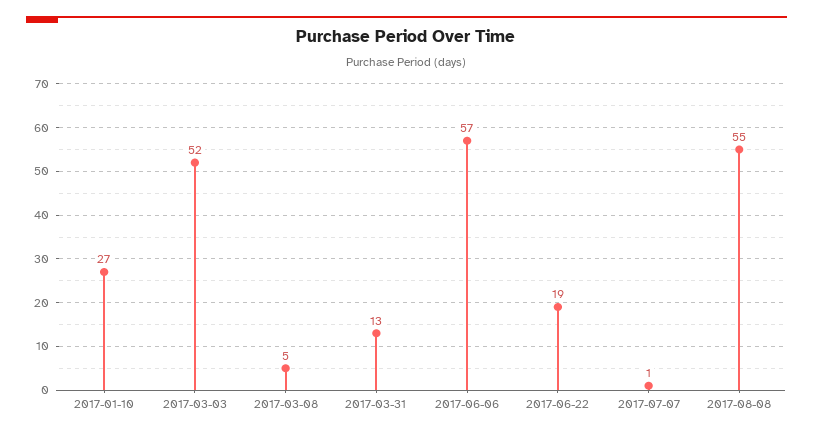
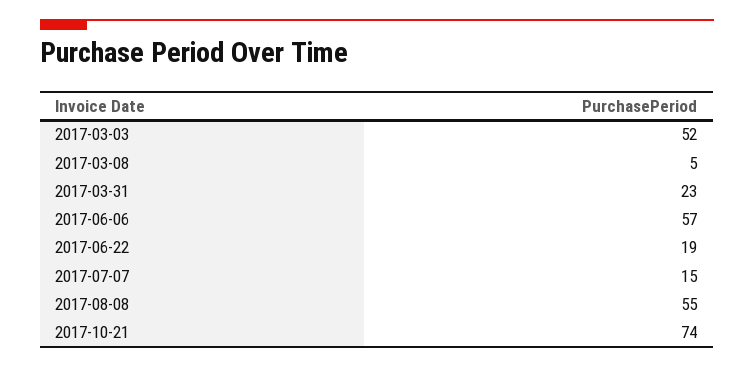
2017-01-10: 27 -> none
2017-03-31: 13 -> 23
2017-07-07: 1 -> 15
2017-10-21: none -> 74

